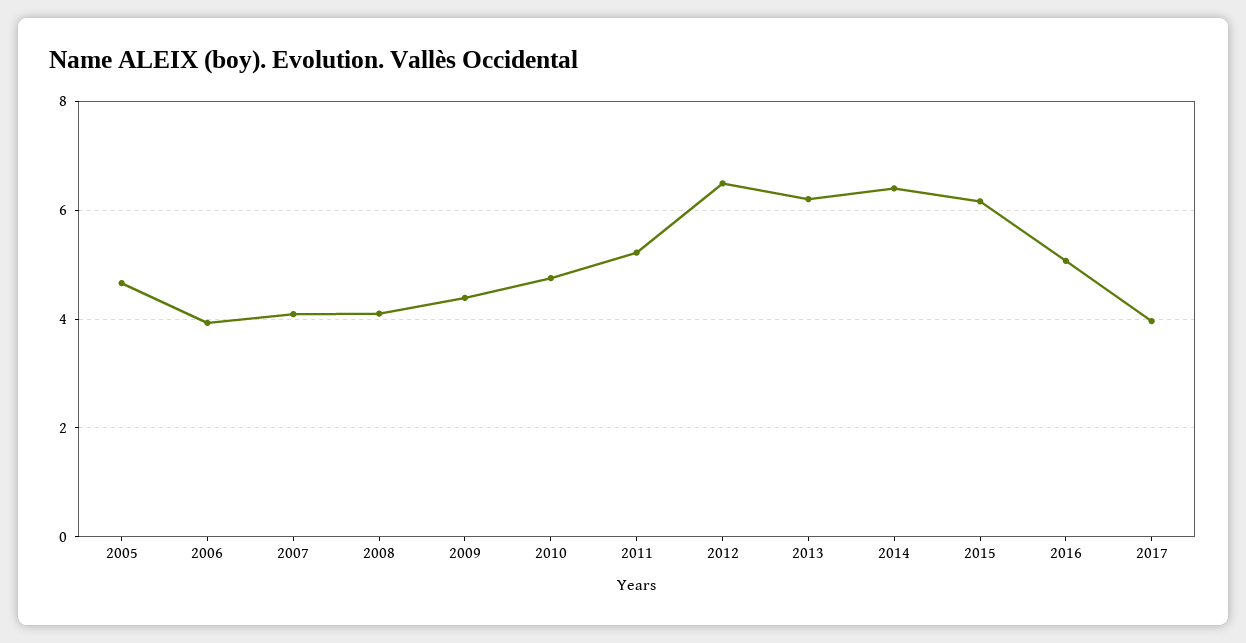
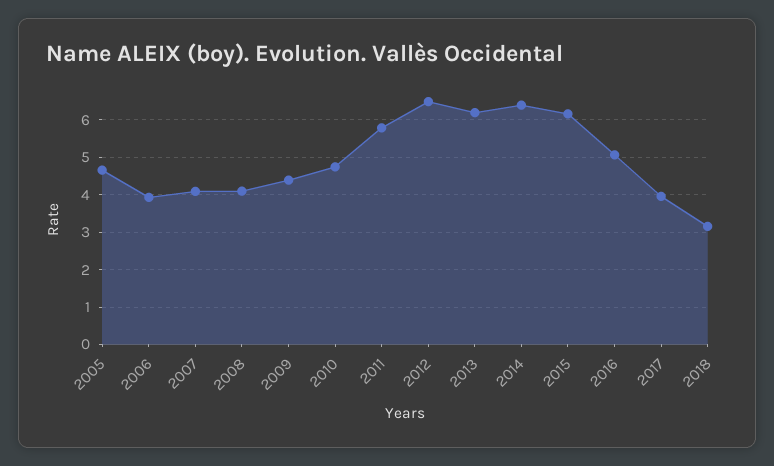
2011: 5.2 -> 5.8
2018: none -> 3.2

